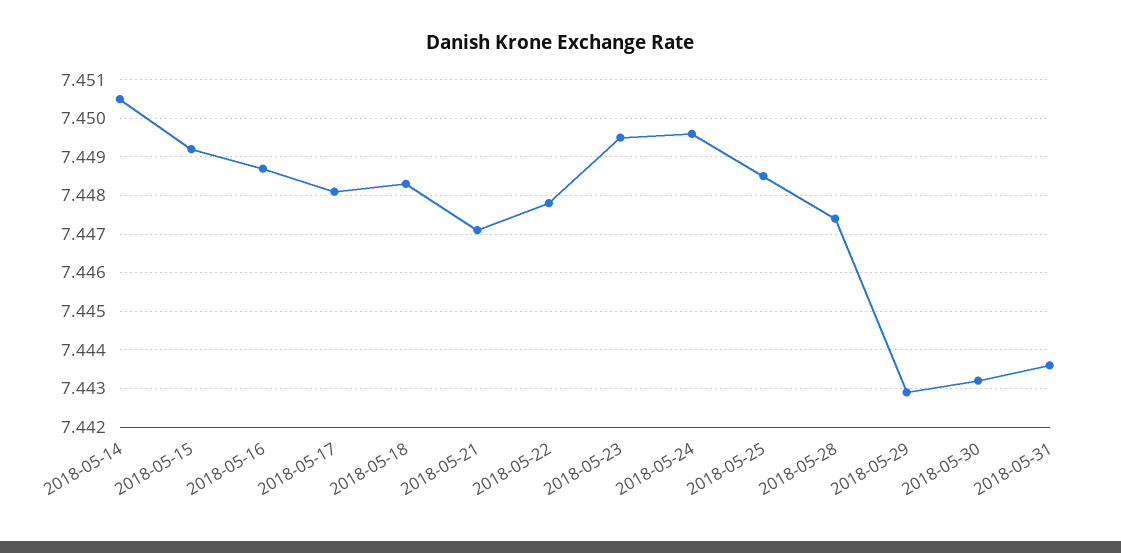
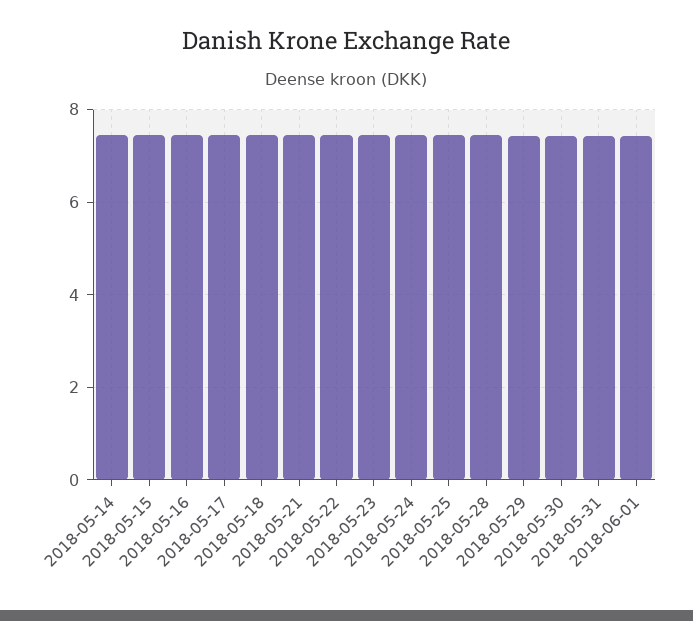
2018-06-01: none -> 7.4

